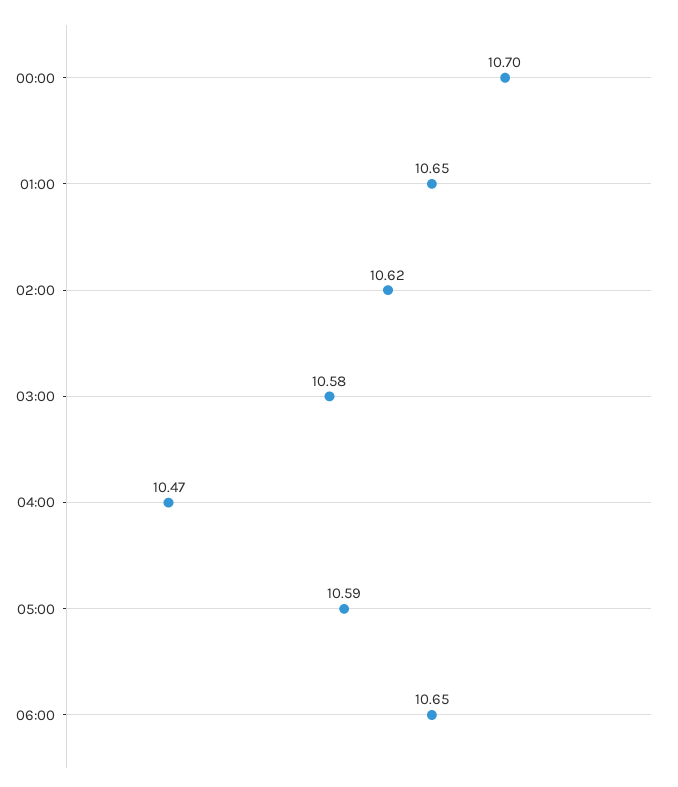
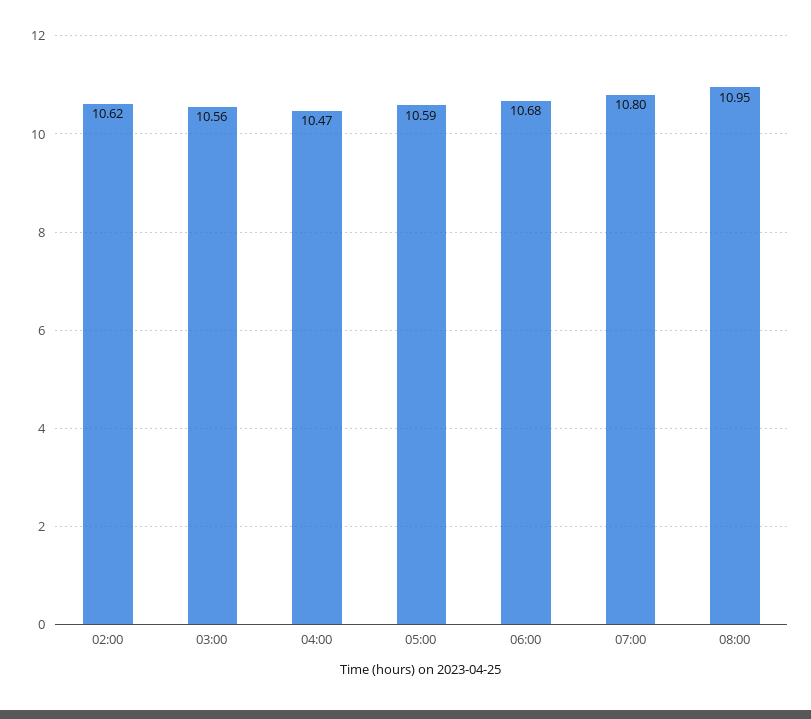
00:00: 10.7 -> none
01:00: 10.65 -> none
03:00: 10.58 -> 10.56
06:00: 10.65 -> 10.68
07:00: none -> 10.8
08:00: none -> 10.95

